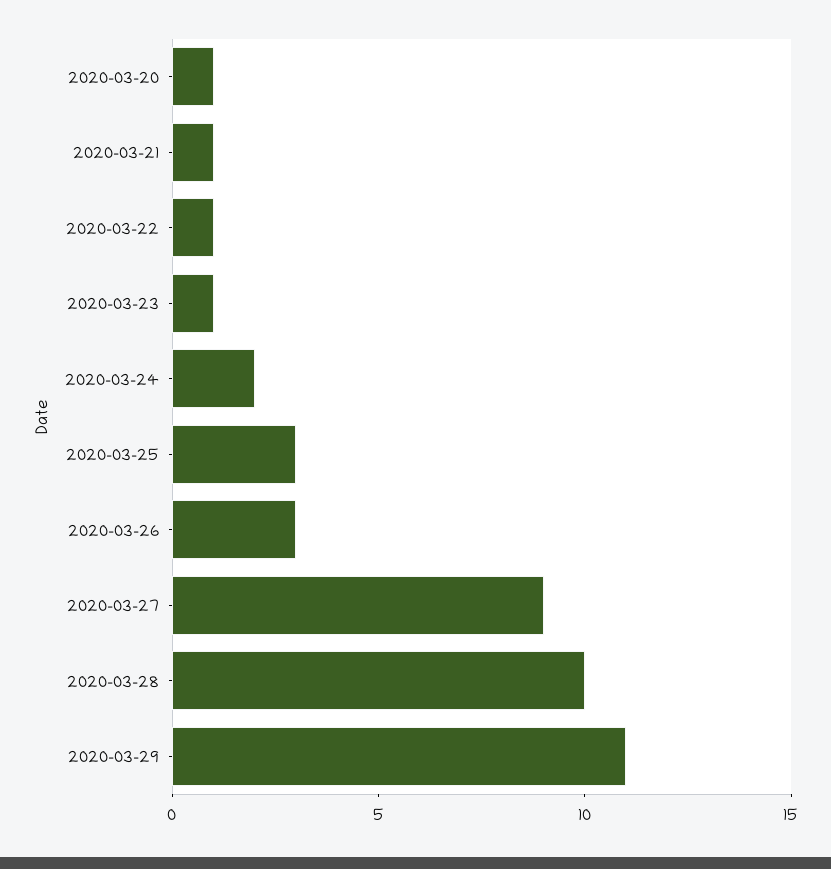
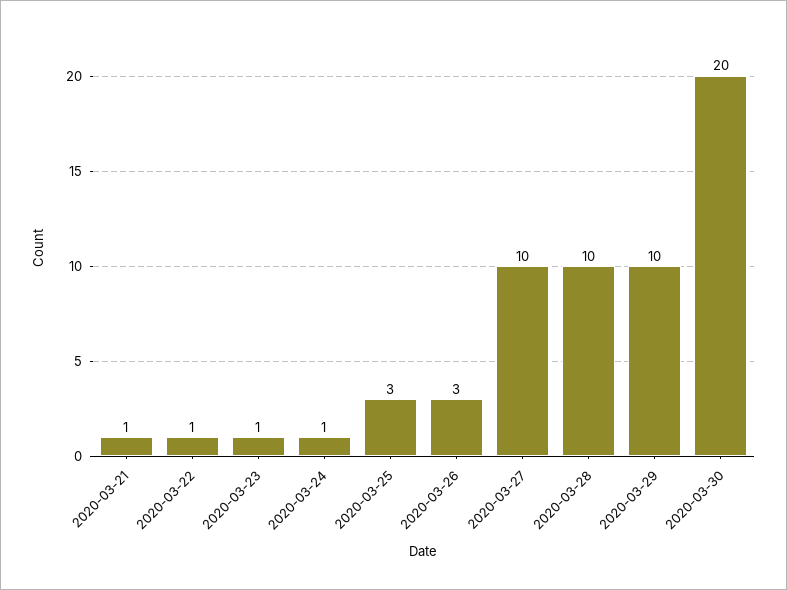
2020-03-20: 1 -> none
2020-03-24: 2 -> 1
2020-03-27: 9 -> 10
2020-03-29: 11 -> 10
2020-03-30: none -> 20

